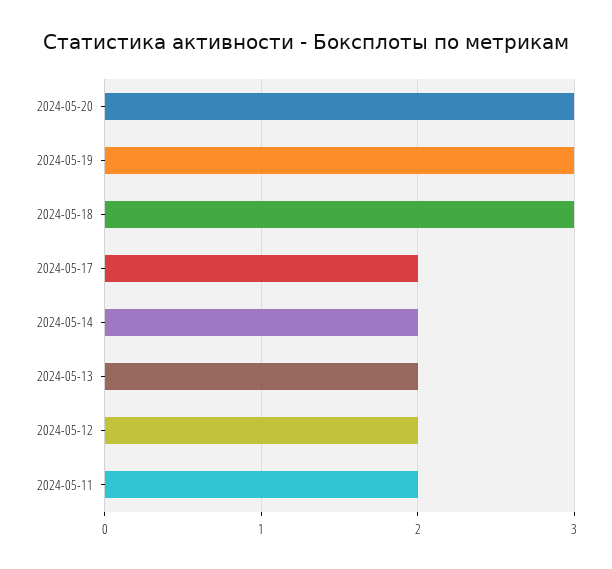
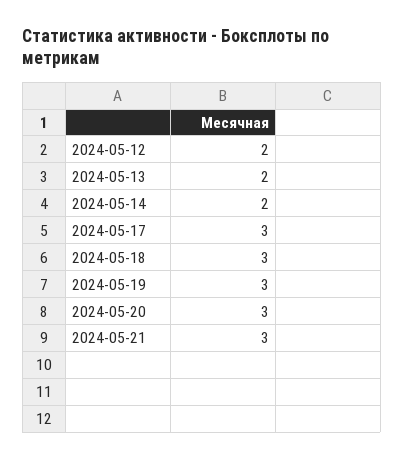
2024-05-17: 2 -> 3
2024-05-11: 2 -> none
2024-05-21: none -> 3

